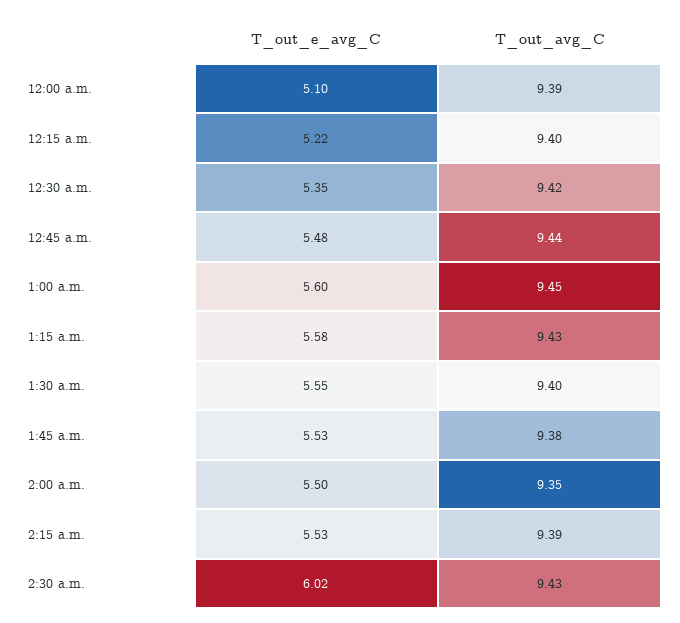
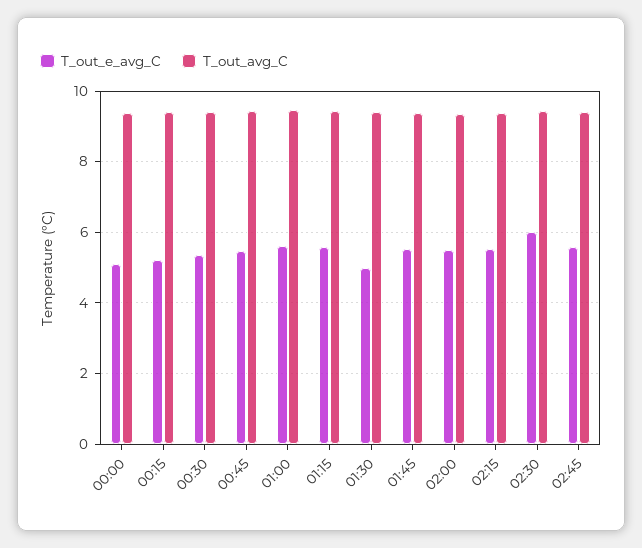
T_out_e_avg_C, 1:30 a.m.: 5.55 -> 5
T_out_e_avg_C, 02:45: none -> 5.6
T_out_avg_C, 02:45: none -> 9.4

